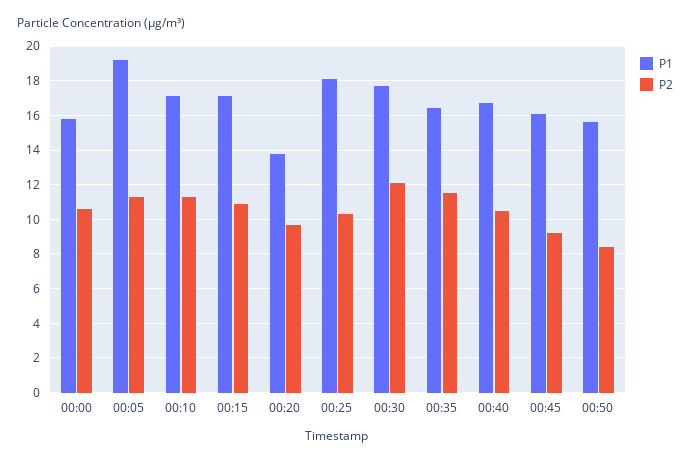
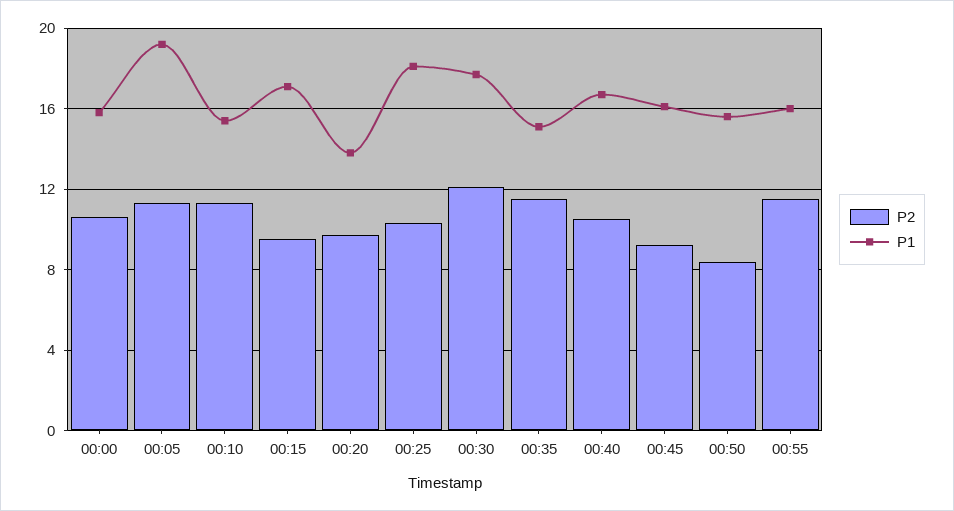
P1, 00:10: 17 -> 15.5
P2, 00:15: 11 -> 9.5
P1, 00:35: 16.5 -> 15
P2, 00:55: none -> 11.5
P1, 00:55: none -> 16

